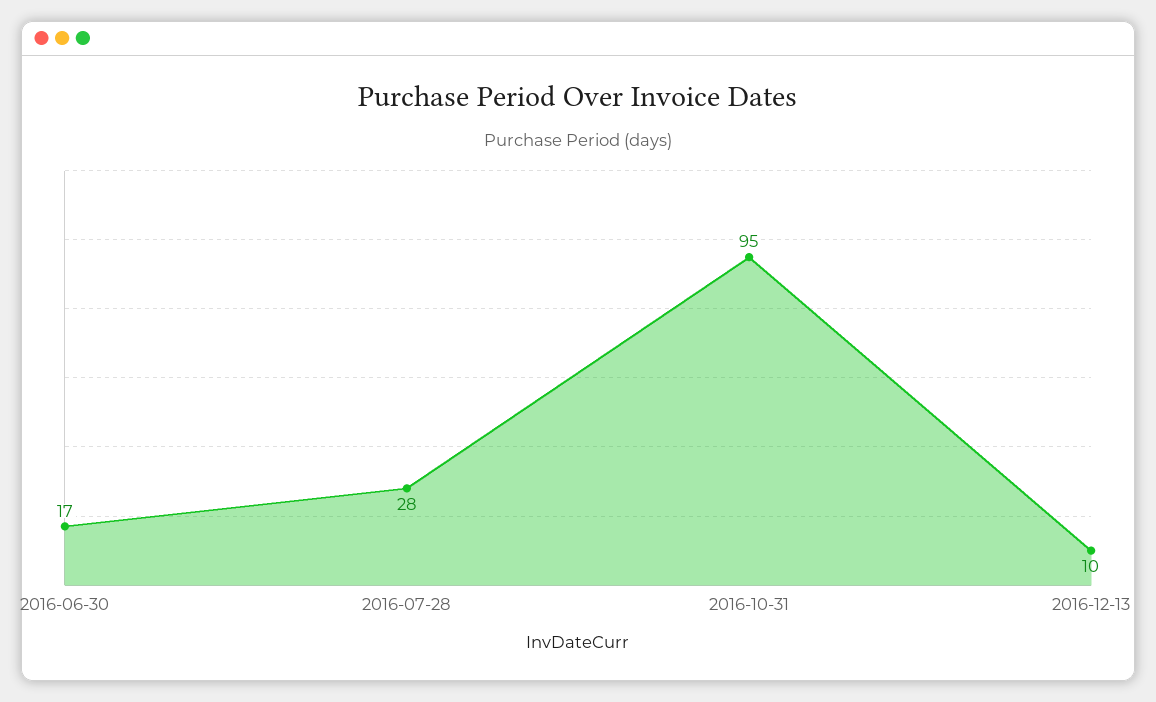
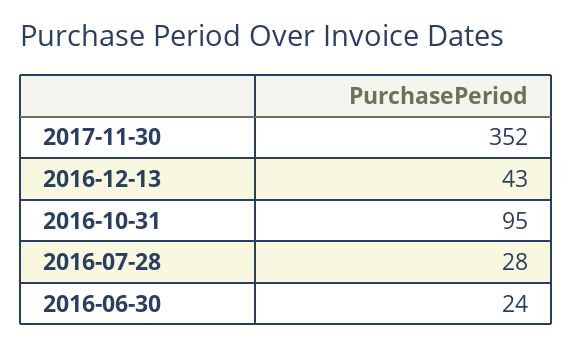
2016-06-30: 17 -> 24
2016-12-13: 10 -> 43
2017-11-30: none -> 352

